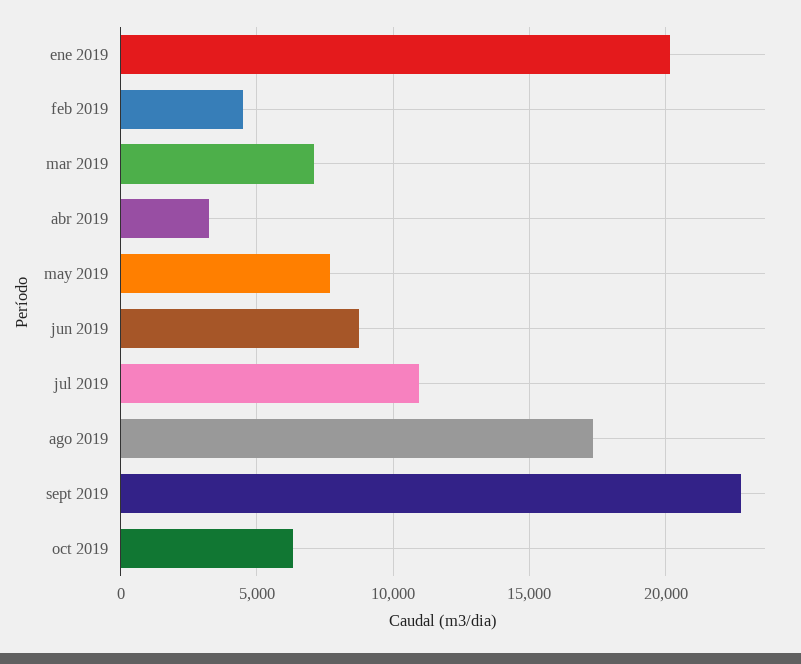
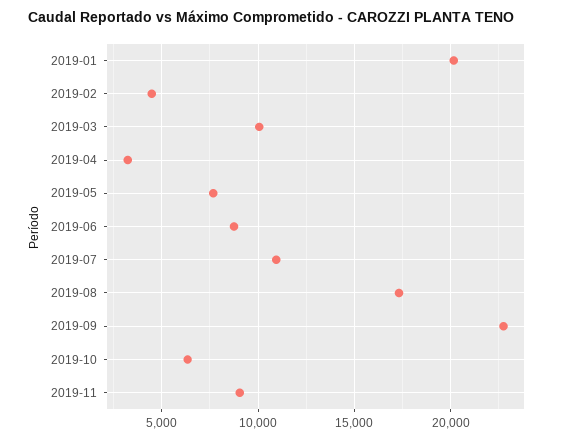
mar 2019: 7000 -> 10000
2019-11: none -> 9000

